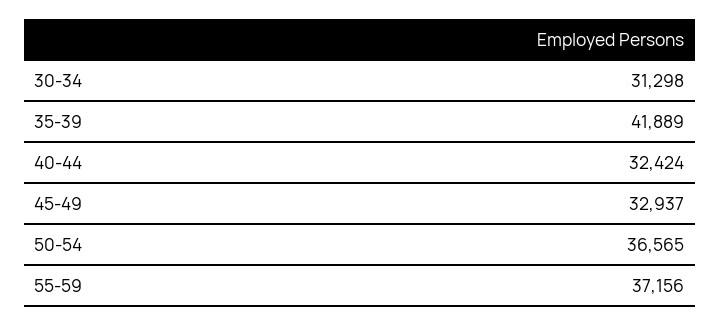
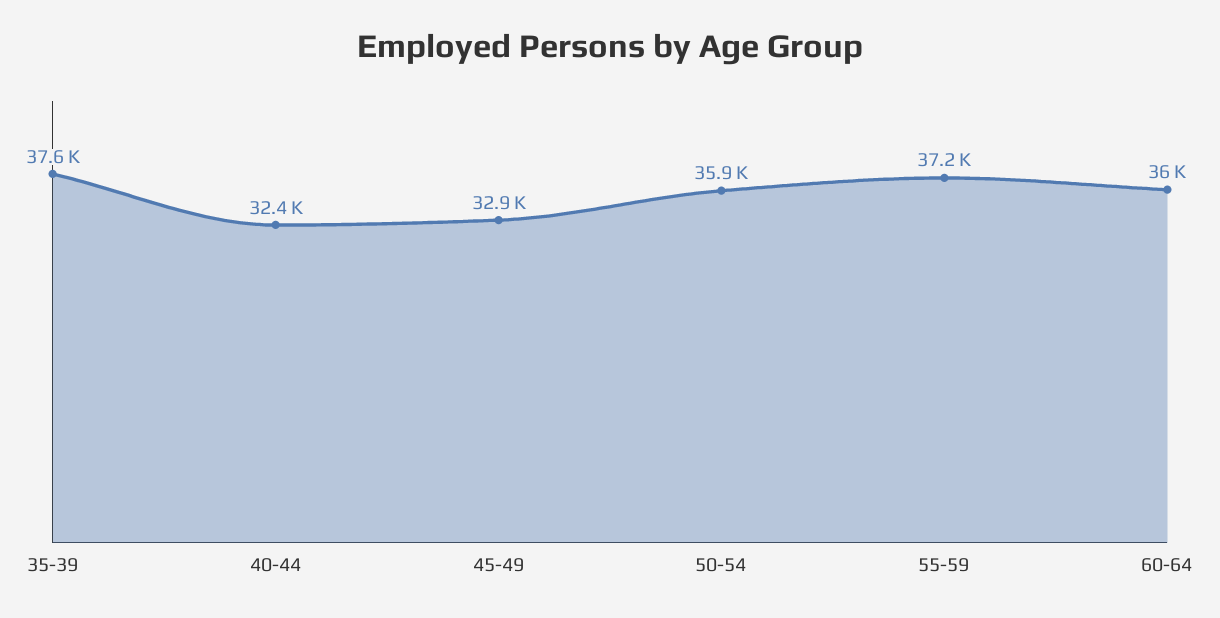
30-34: 31298 -> none
35-39: 41889 -> 37600
50-54: 36565 -> 35900
60-64: none -> 36000

